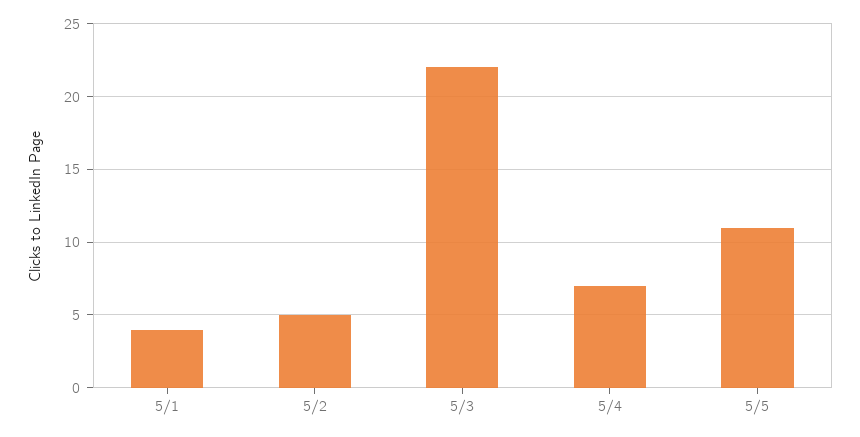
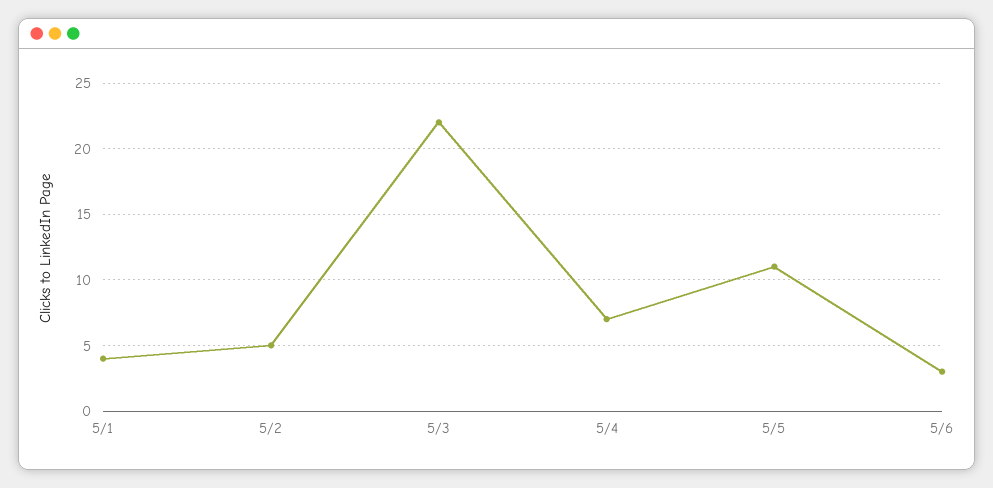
5/6: none -> 3

